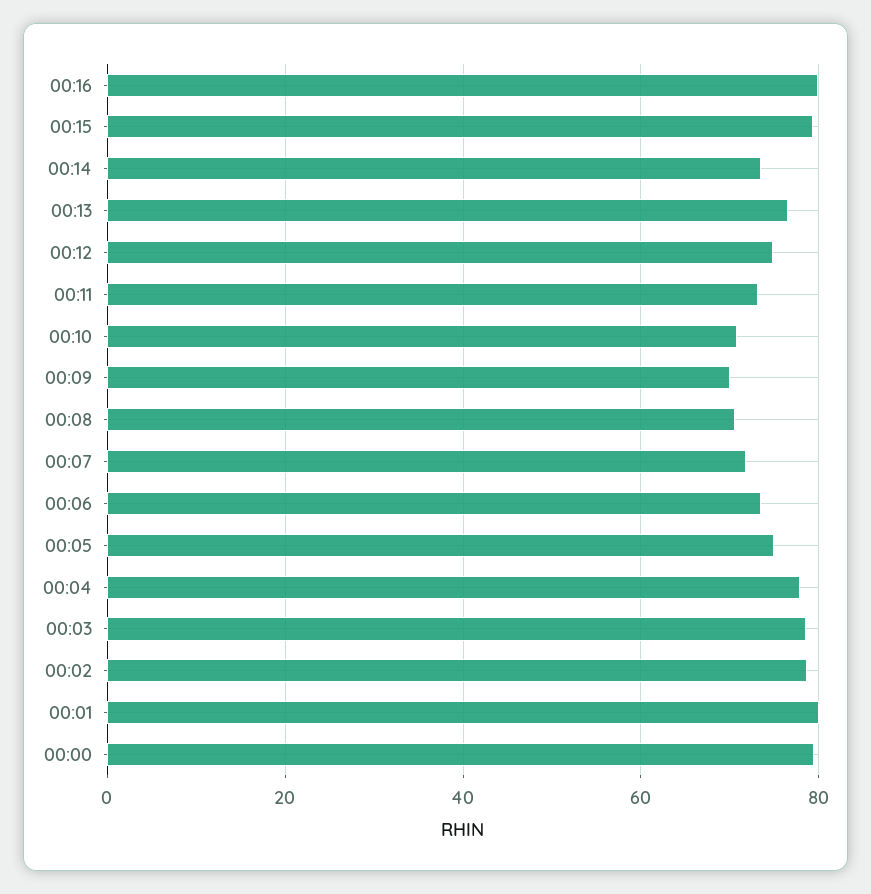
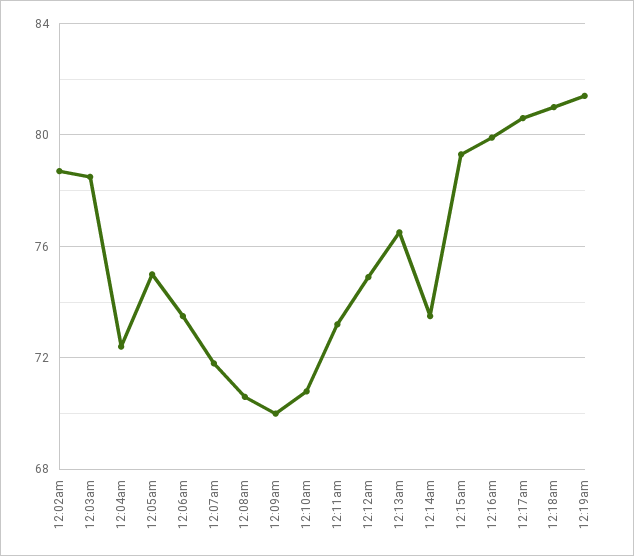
00:04: 78 -> 72.5
00:01: 80 -> none
00:00: 80 -> none
12:17am: none -> 80.5
12:18am: none -> 81
12:19am: none -> 81.5

